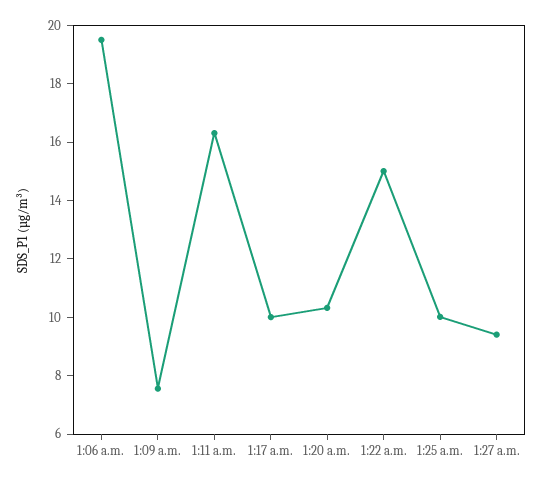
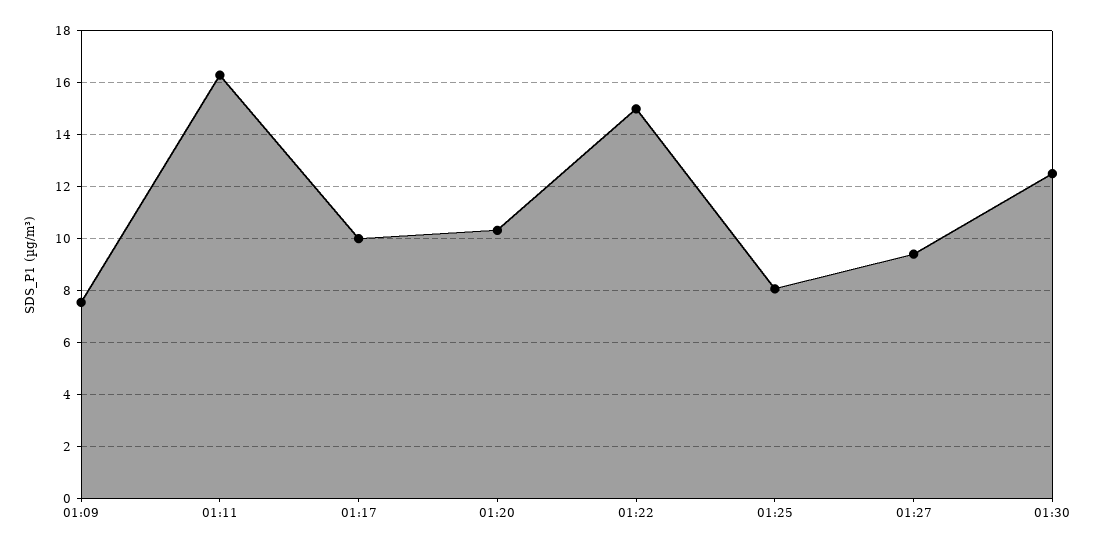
1:06 a.m.: 19.5 -> none
1:25 a.m.: 10 -> 8
01:30: none -> 12.5

